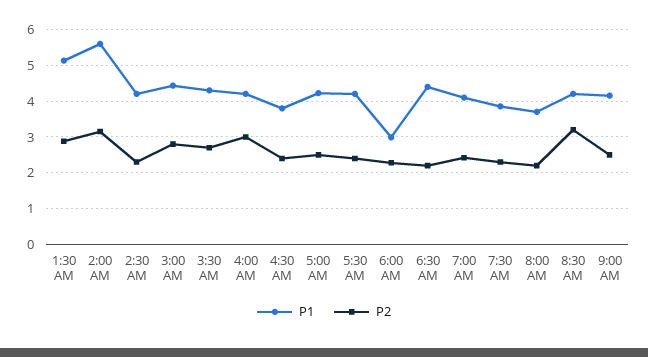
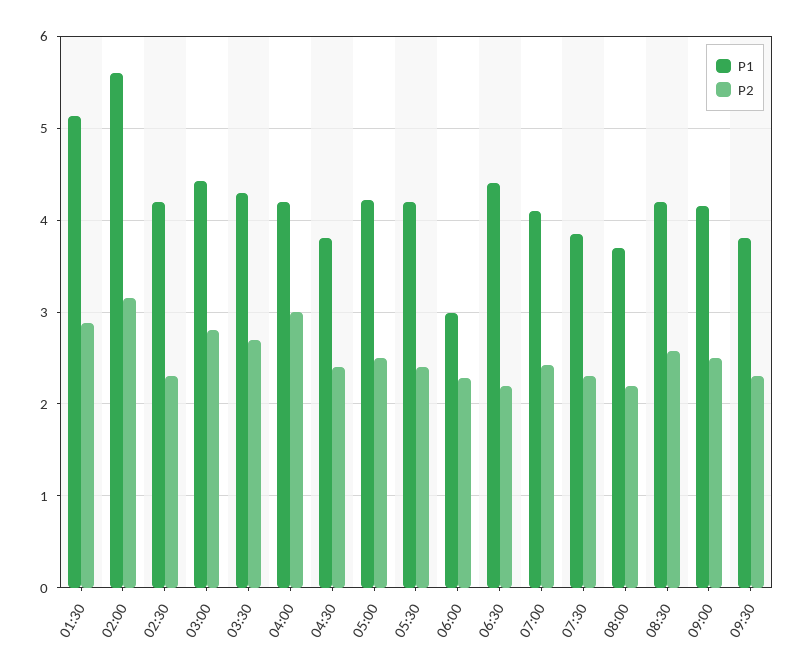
P2, 8:30 AM: 3.2 -> 2.6
P1, 09:30: none -> 3.8
P2, 09:30: none -> 2.3

